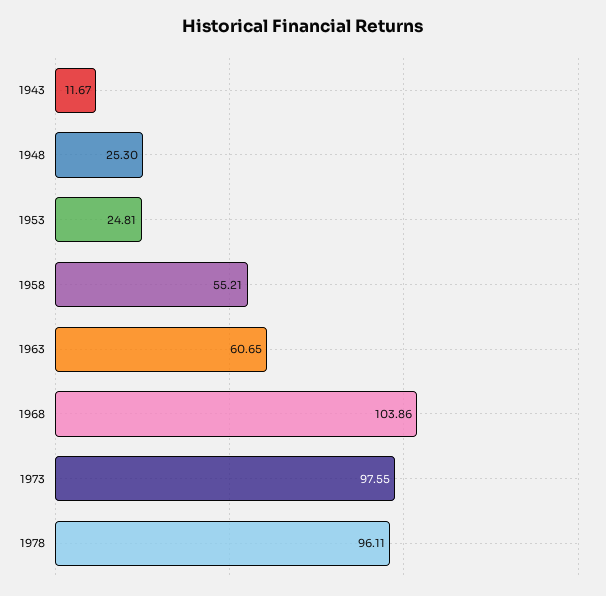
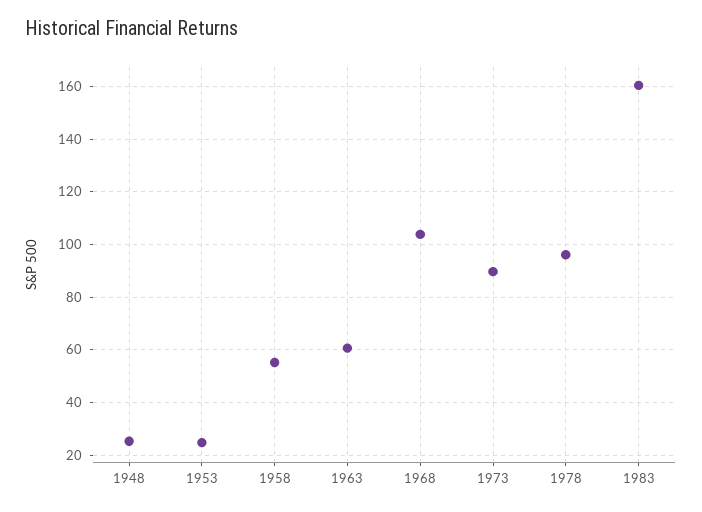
1943: 11.67 -> none
1973: 97.55 -> 90
1983: none -> 160

